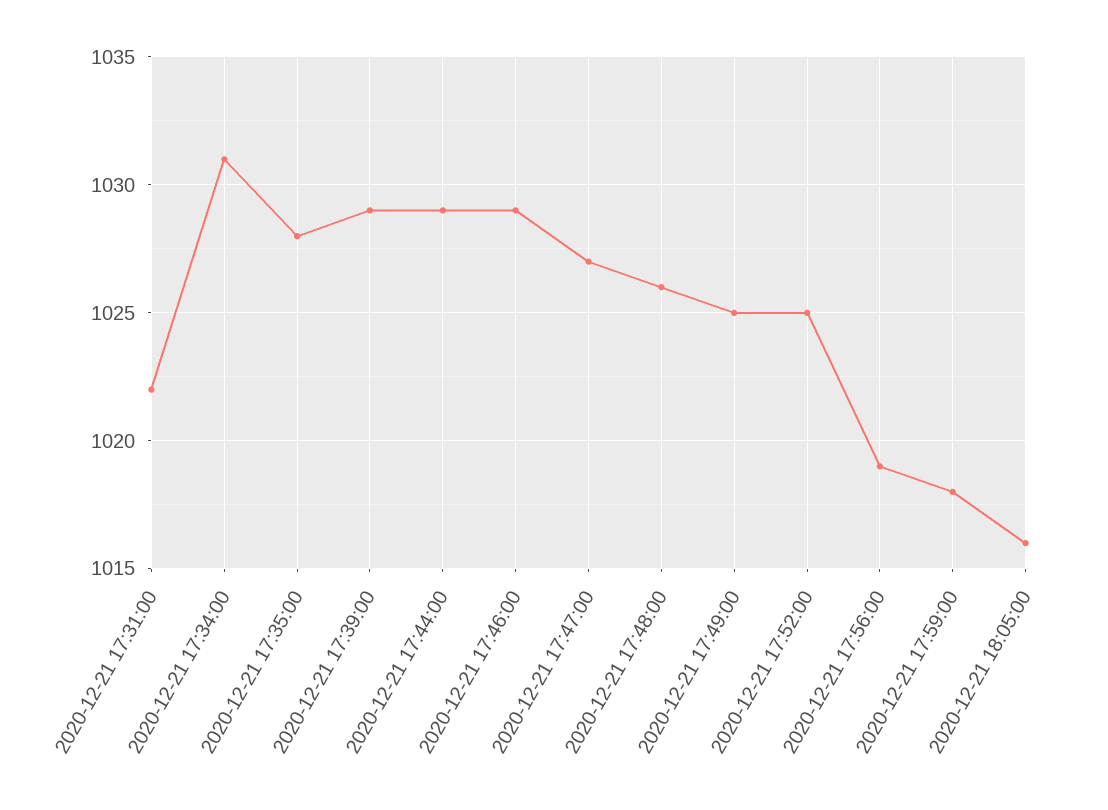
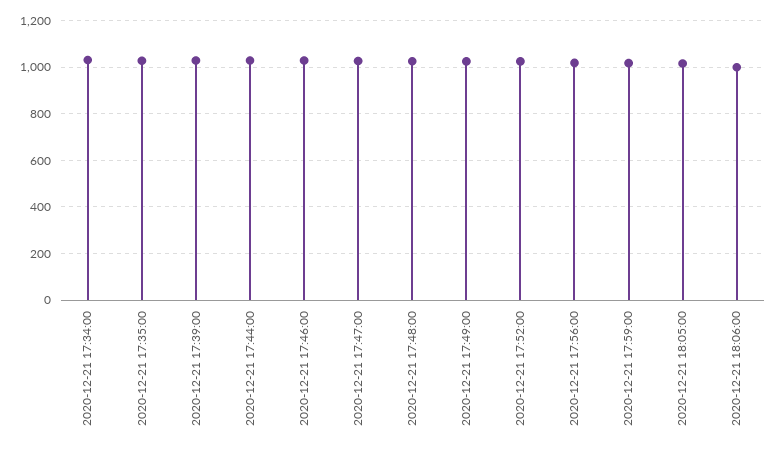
2020-12-21 17:31:00: 1022 -> none
2020-12-21 18:06:00: none -> 1000

